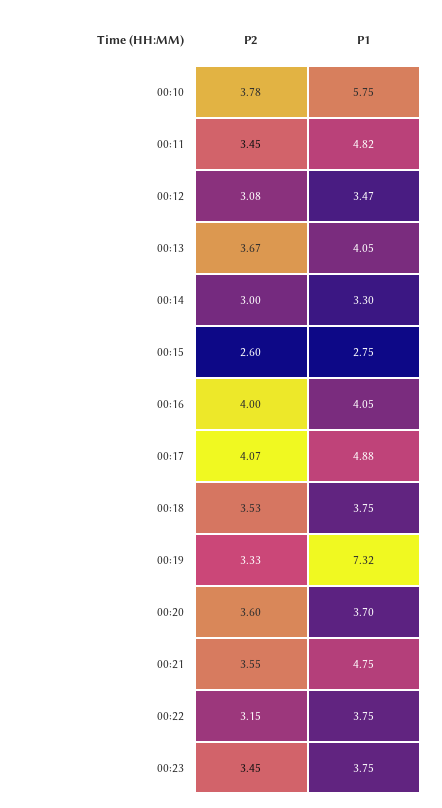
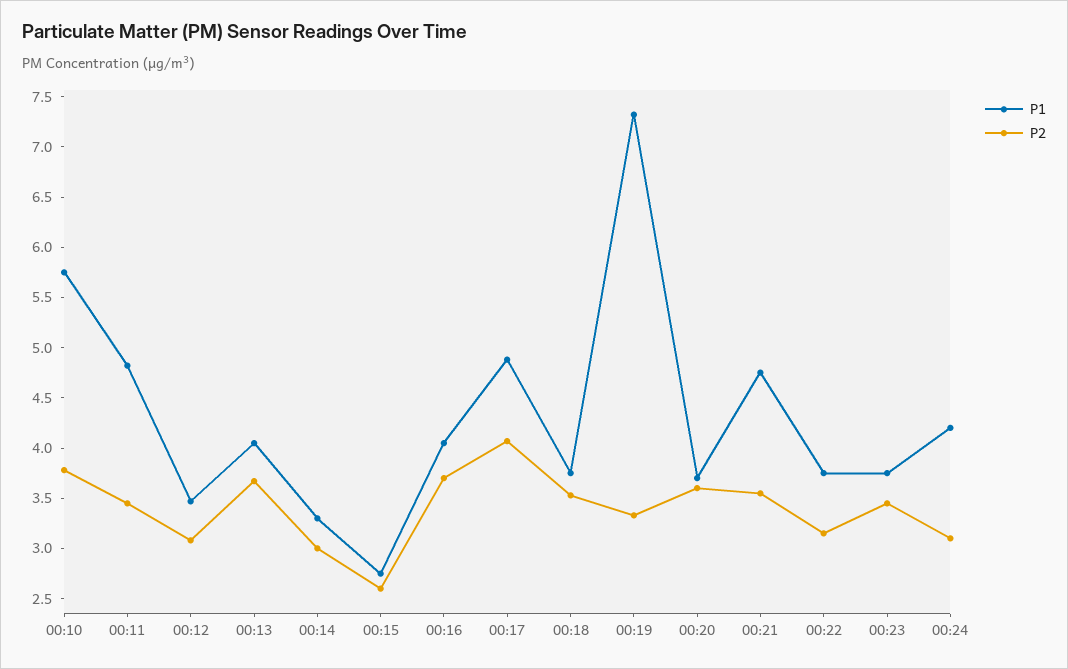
P2, 00:16: 4 -> 3.7
P1, 00:24: none -> 4.2
P2, 00:24: none -> 3.1

